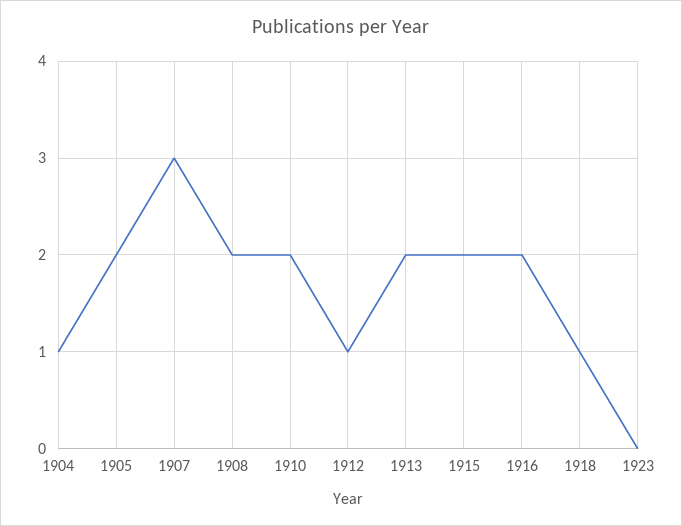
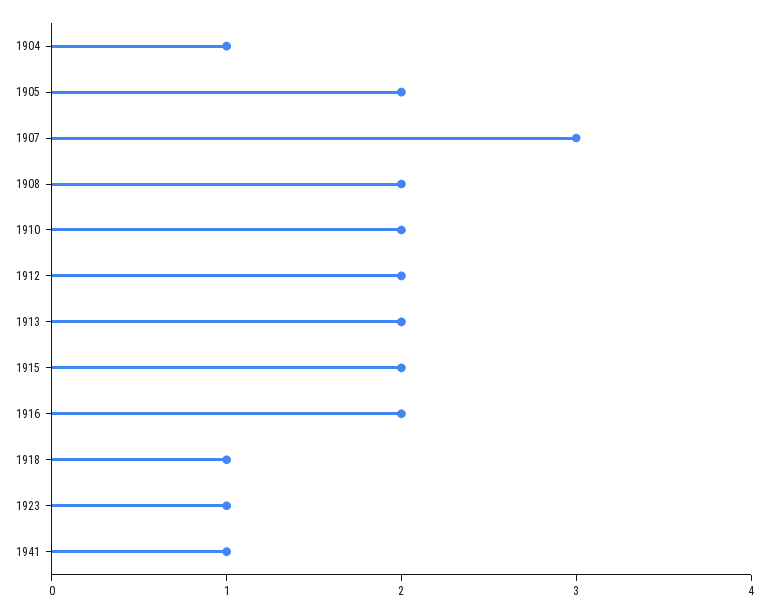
1912: 1 -> 2
1923: 0 -> 1
1941: none -> 1

